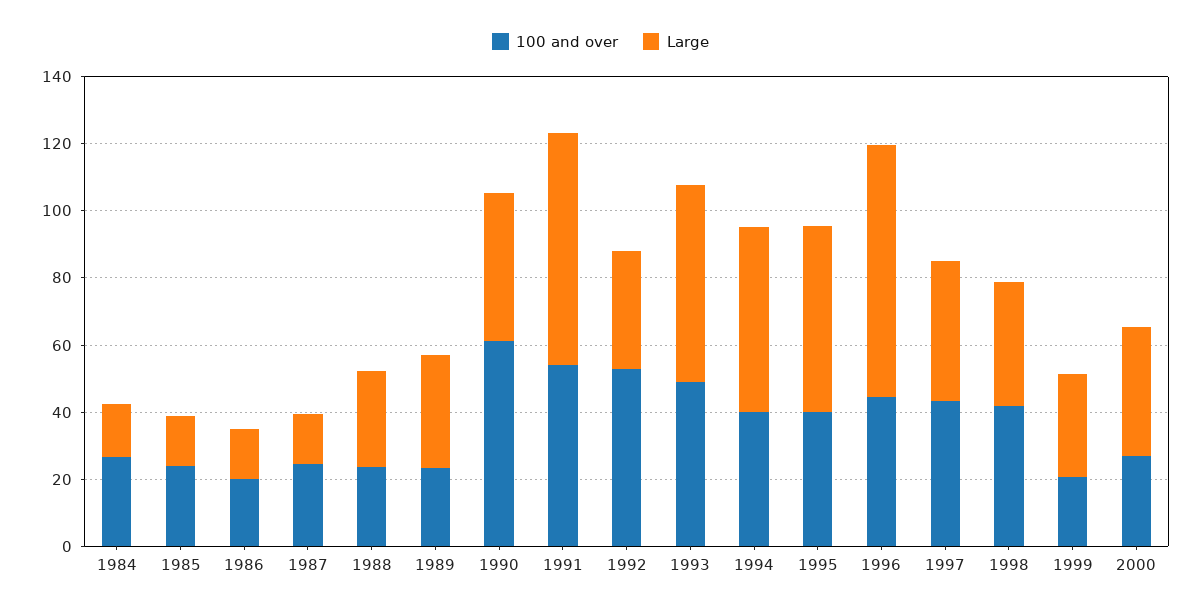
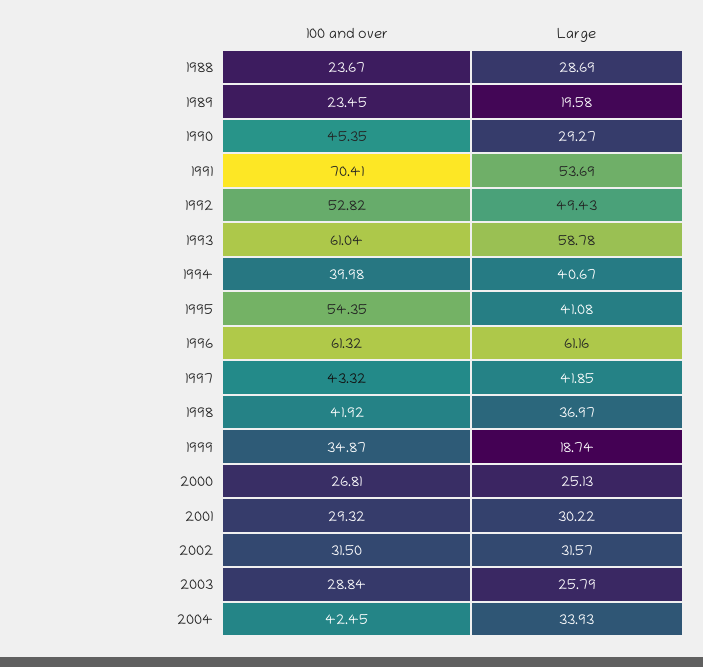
100 and over, 1984: 25 -> none
Large, 1984: 15 -> none
100 and over, 1985: 25 -> none
Large, 1985: 15 -> none
100 and over, 1986: 20 -> none
Large, 1986: 15 -> none
100 and over, 1987: 25 -> none
Large, 1987: 15 -> none
Large, 1989: 35 -> 19.58
100 and over, 1990: 60 -> 45.35
Large, 1990: 45 -> 29.27
100 and over, 1991: 55 -> 70.41
Large, 1991: 70 -> 53.69
Large, 1992: 35 -> 49.43
100 and over, 1993: 50 -> 61.04
Large, 1994: 55 -> 40.67
100 and over, 1995: 40 -> 54.35
Large, 1995: 55 -> 41.08
100 and over, 1996: 45 -> 61.32
Large, 1996: 75 -> 61.16
100 and over, 1999: 20 -> 34.87
Large, 1999: 30 -> 18.74
Large, 2000: 40 -> 25.13
100 and over, 2001: none -> 29.32
Large, 2001: none -> 30.22
100 and over, 2002: none -> 31.5
Large, 2002: none -> 31.57
100 and over, 2003: none -> 28.84
Large, 2003: none -> 25.79
100 and over, 2004: none -> 42.45
Large, 2004: none -> 33.93

